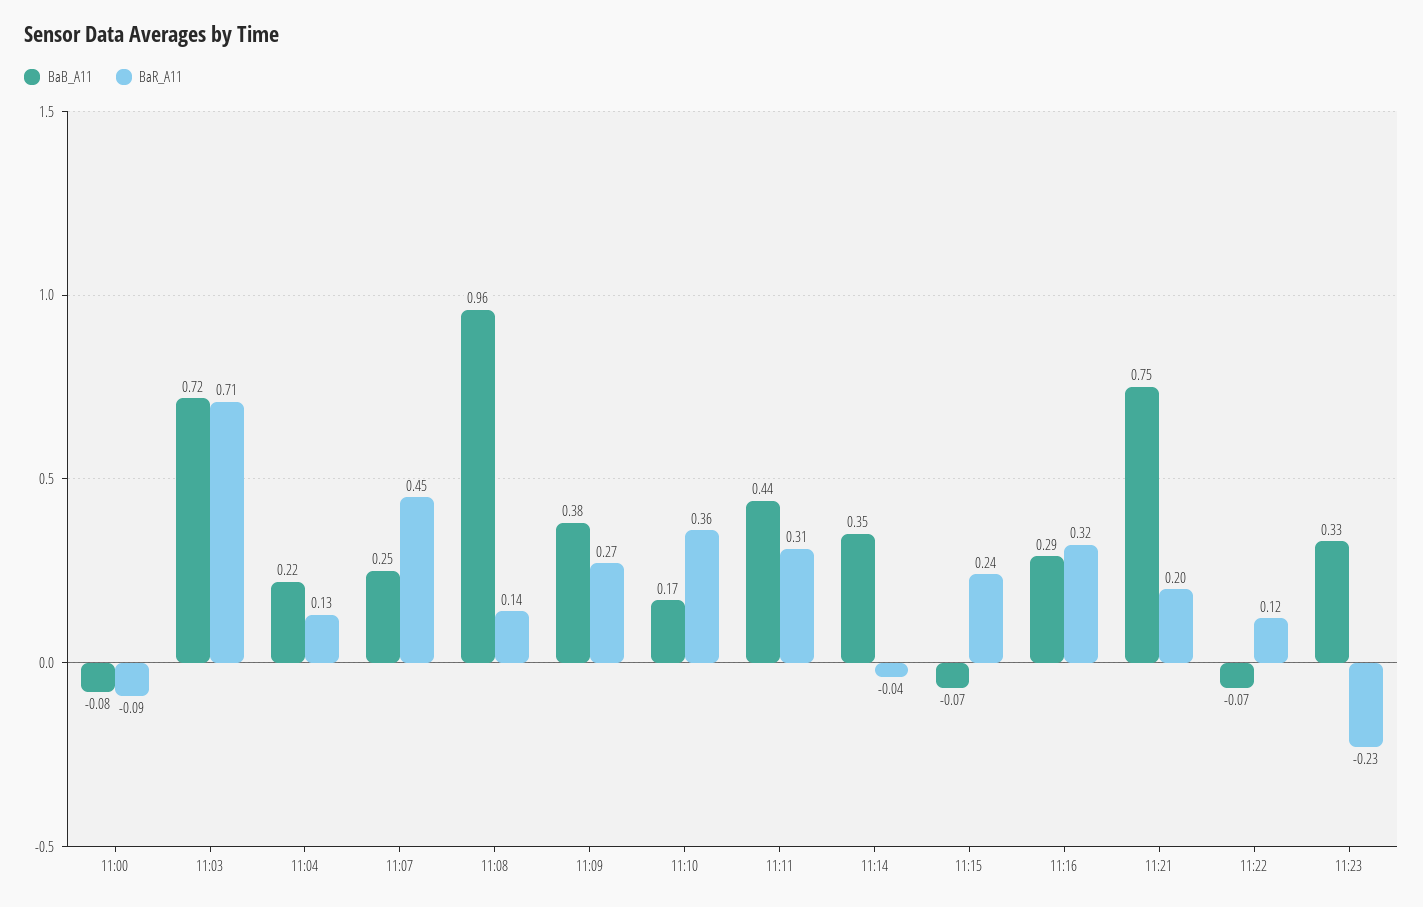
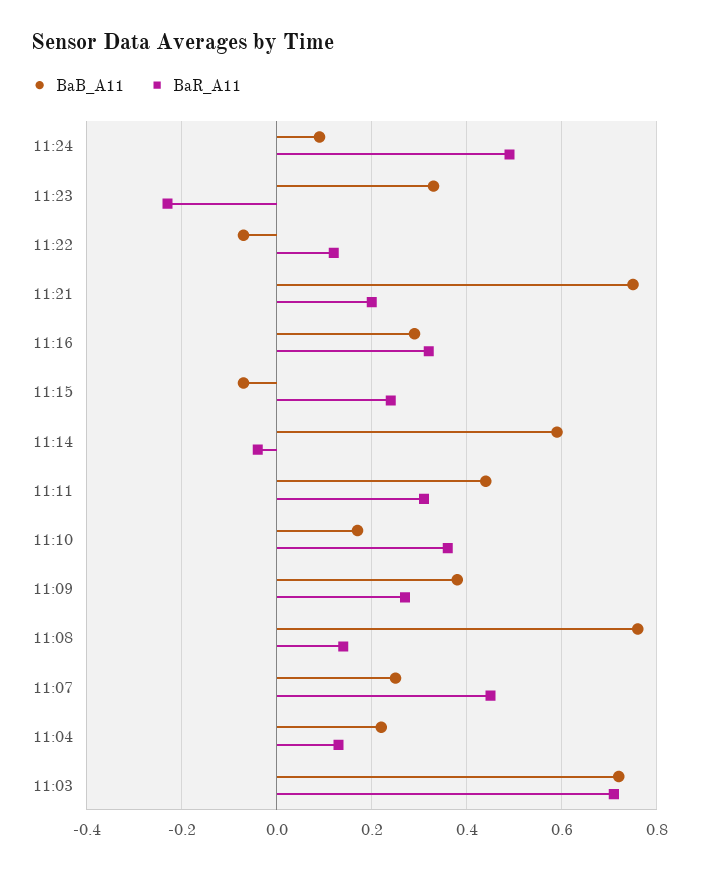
BaB_A11, 11:00: -0.08 -> none
BaR_A11, 11:00: -0.09 -> none
BaB_A11, 11:08: 0.96 -> 0.75
BaB_A11, 11:14: 0.35 -> 0.6
BaB_A11, 11:24: none -> 0.1
BaR_A11, 11:24: none -> 0.5

